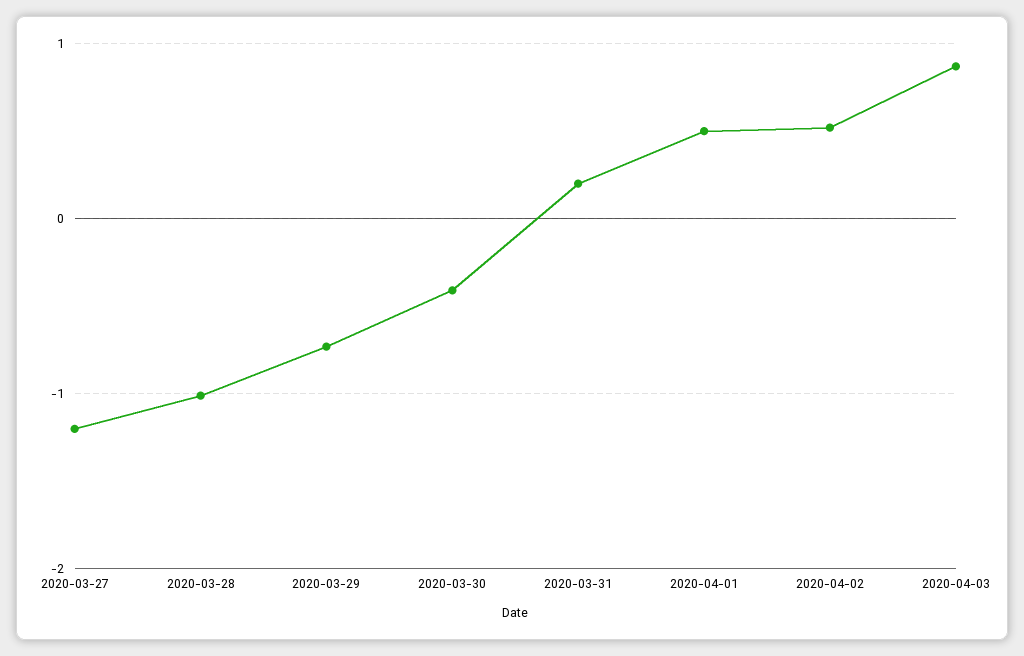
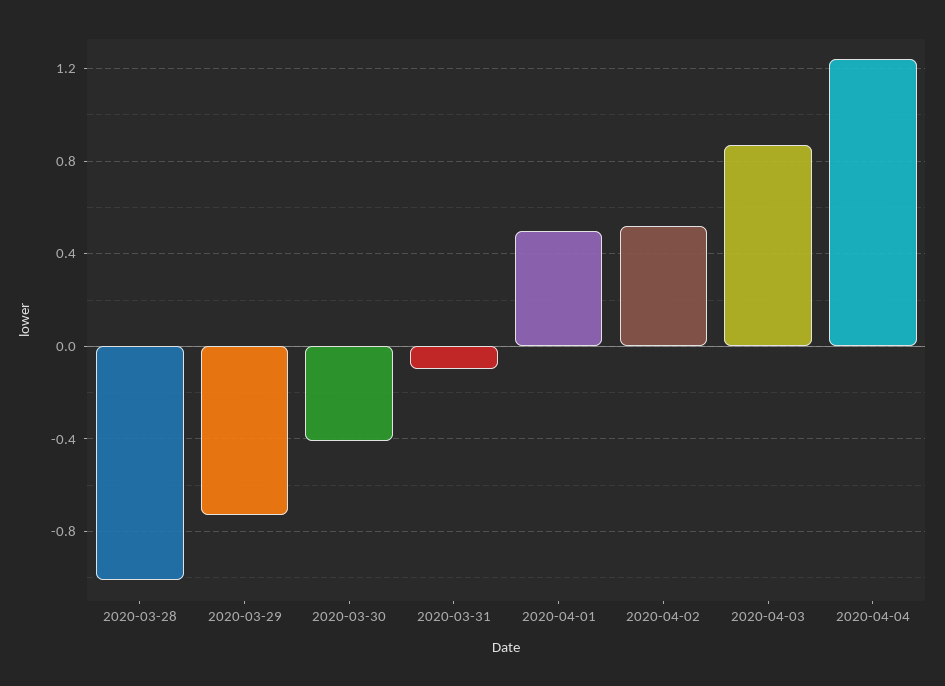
2020-03-27: -1.2 -> none
2020-03-31: 0.2 -> -0.1
2020-04-04: none -> 1.25

